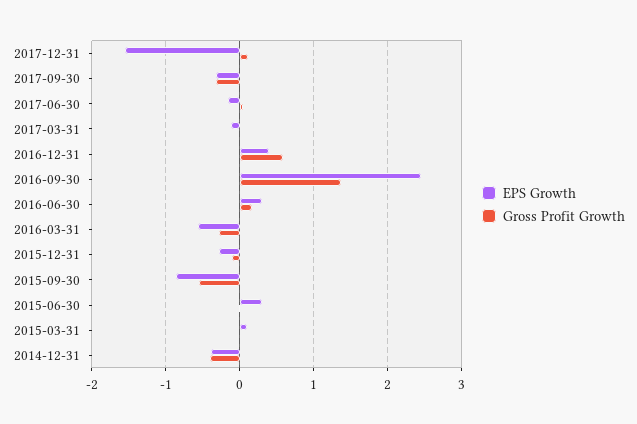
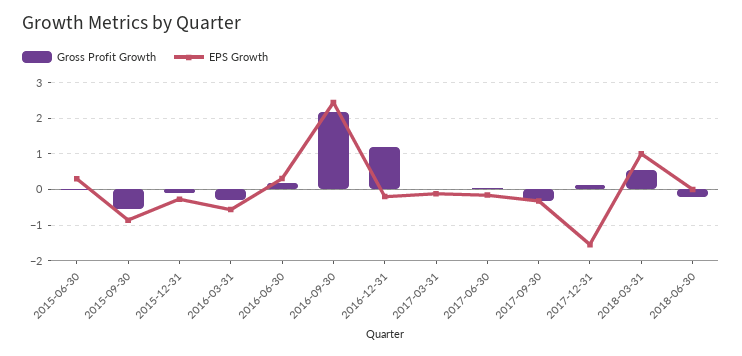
EPS Growth, 2016-12-31: 0.4 -> -0.2
Gross Profit Growth, 2016-12-31: 0.6 -> 1.2
Gross Profit Growth, 2016-09-30: 1.4 -> 2.2
EPS Growth, 2015-03-31: 0.1 -> none
Gross Profit Growth, 2015-03-31: 0 -> none
EPS Growth, 2014-12-31: -0.4 -> none
Gross Profit Growth, 2014-12-31: -0.4 -> none
Gross Profit Growth, 2018-03-31: none -> 0.6
EPS Growth, 2018-03-31: none -> 1
Gross Profit Growth, 2018-06-30: none -> -0.2
EPS Growth, 2018-06-30: none -> 0

